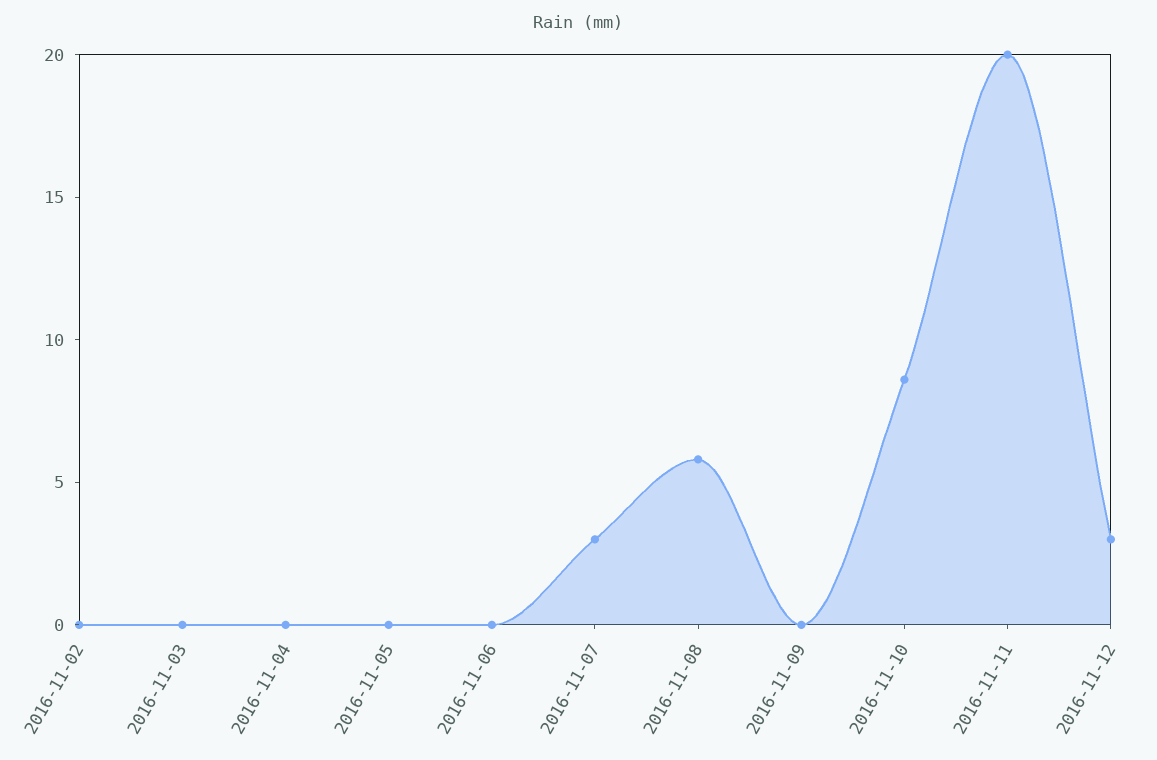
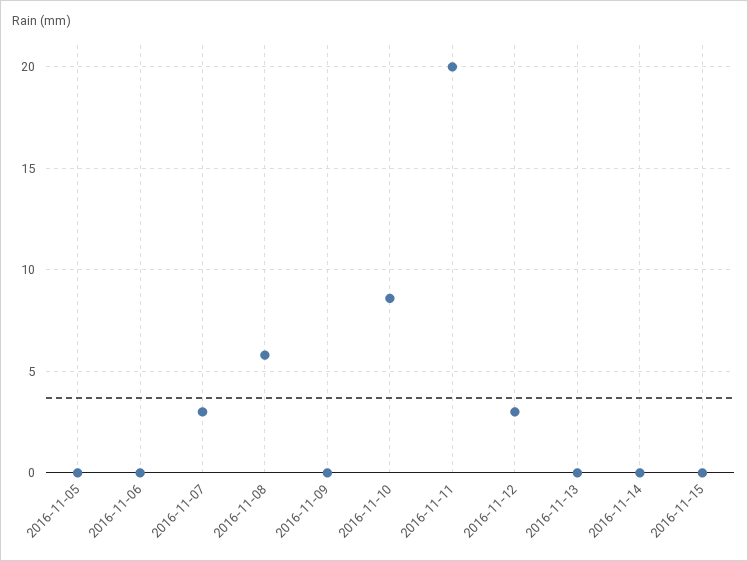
2016-11-02: 0 -> none
2016-11-03: 0 -> none
2016-11-04: 0 -> none
2016-11-13: none -> 0
2016-11-14: none -> 0
2016-11-15: none -> 0

